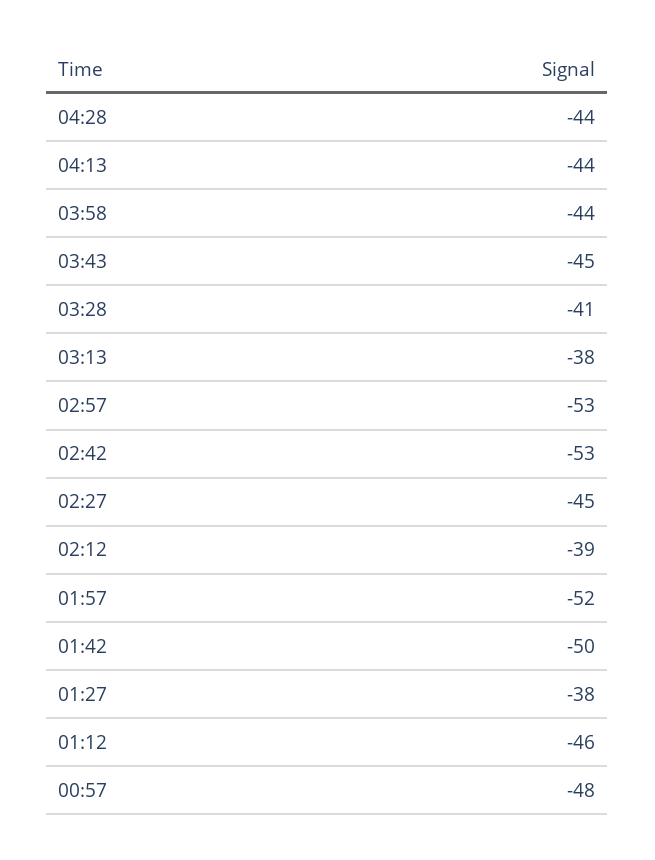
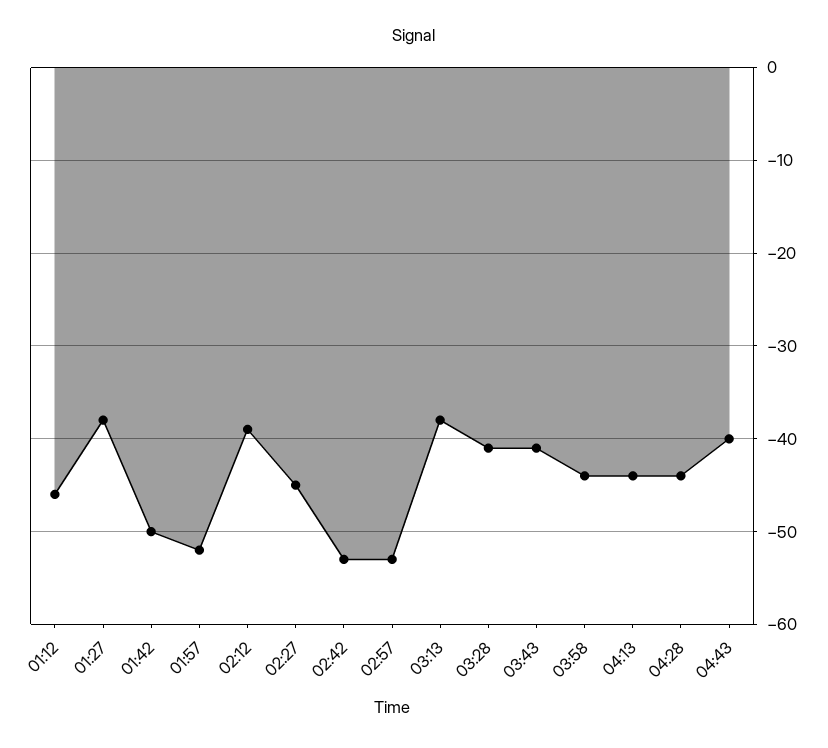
03:43: -45 -> -41
00:57: -48 -> none
04:43: none -> -40

